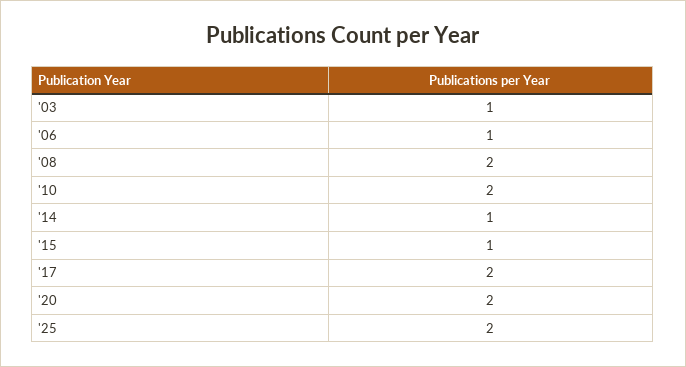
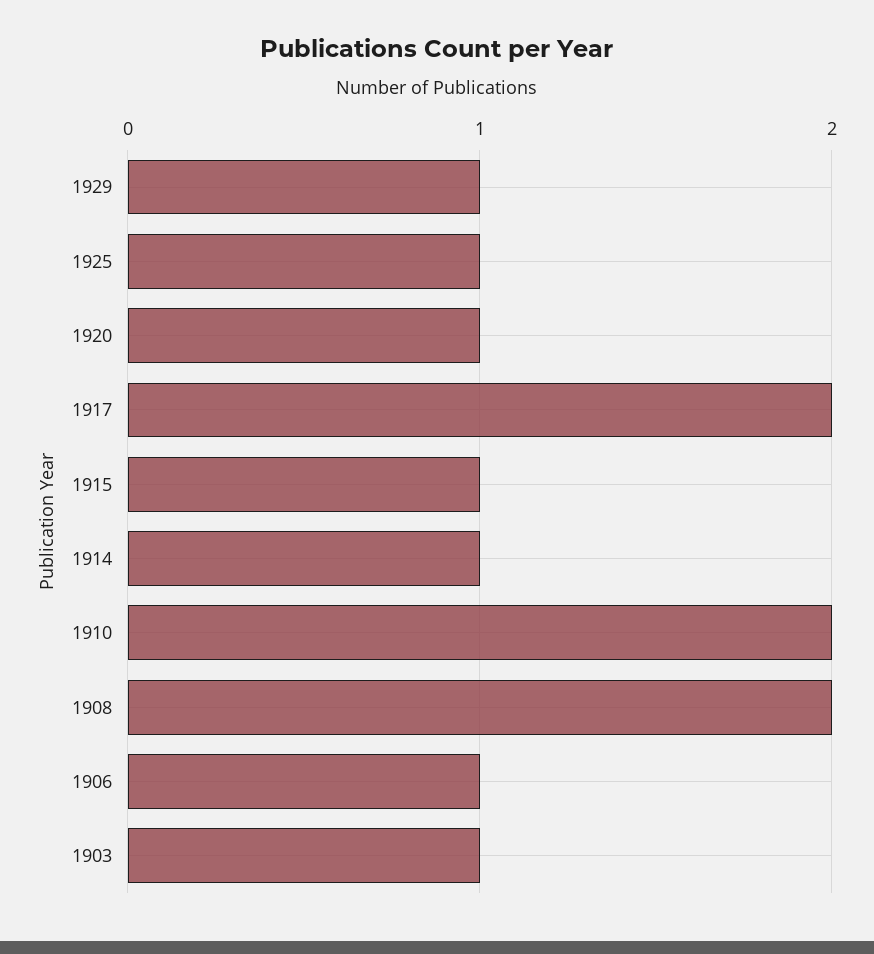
'20: 2 -> 1
'25: 2 -> 1
1929: none -> 1

